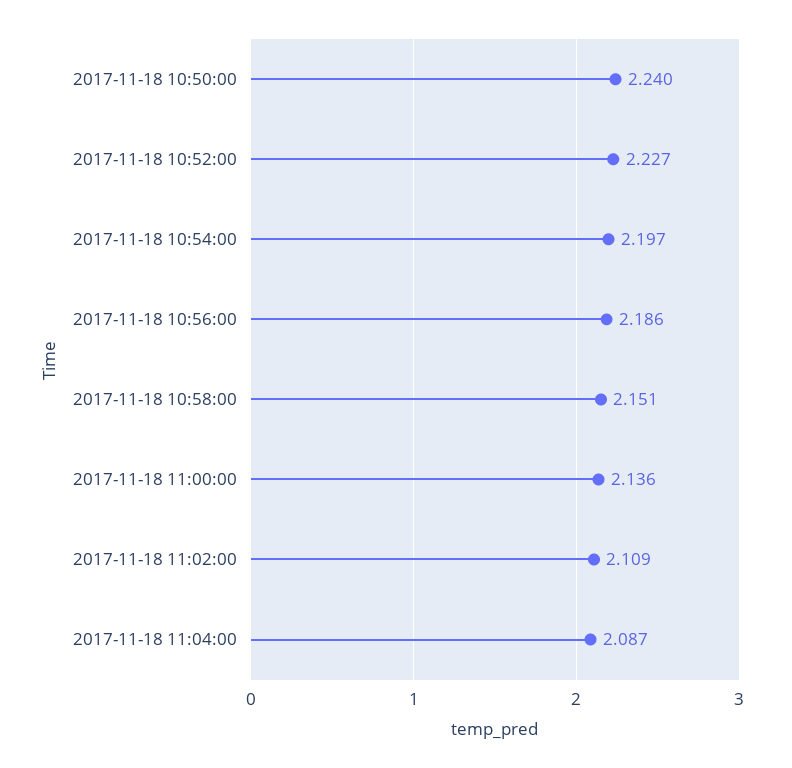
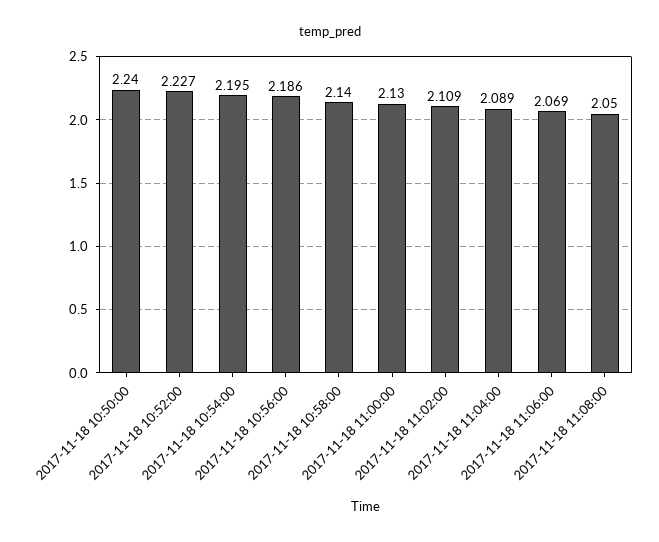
2017-11-18 10:54:00: 2.197 -> 2.195
2017-11-18 10:58:00: 2.151 -> 2.14
2017-11-18 11:00:00: 2.136 -> 2.13
2017-11-18 11:04:00: 2.087 -> 2.089
2017-11-18 11:06:00: none -> 2.069
2017-11-18 11:08:00: none -> 2.05

